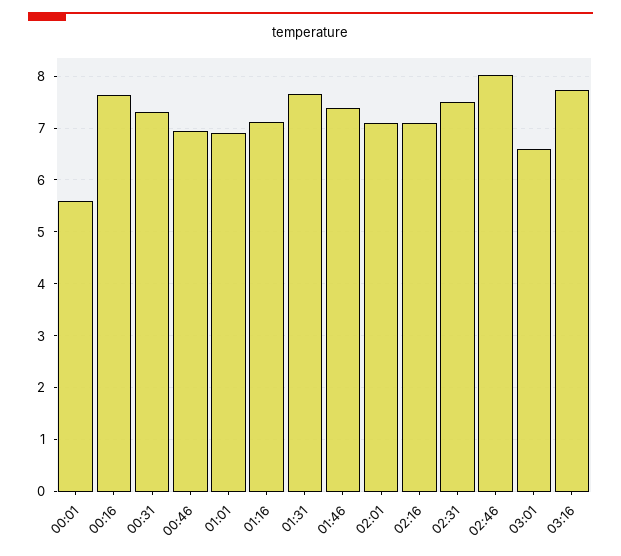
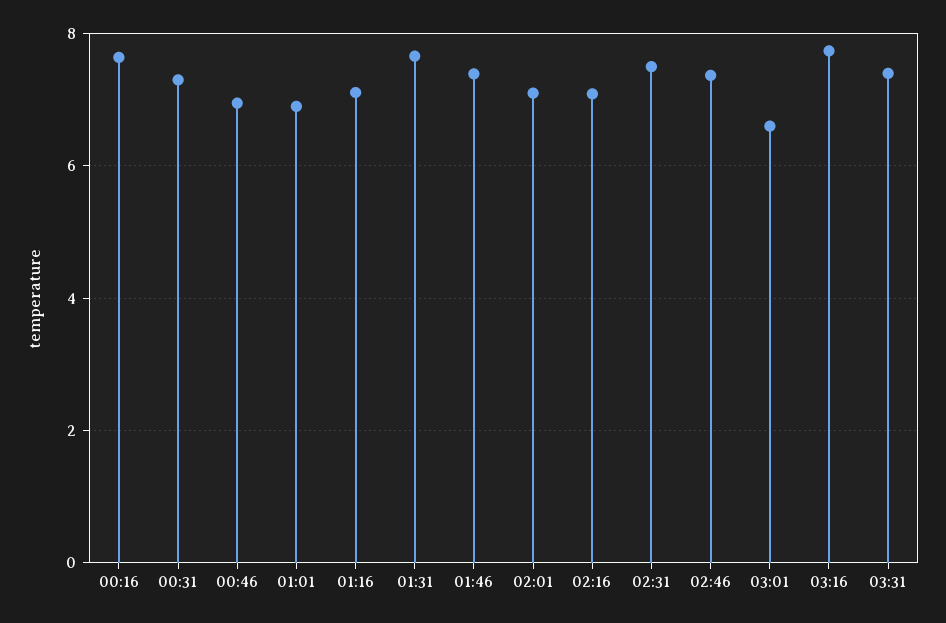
00:01: 5.6 -> none
02:46: 8 -> 7.4
03:31: none -> 7.4

